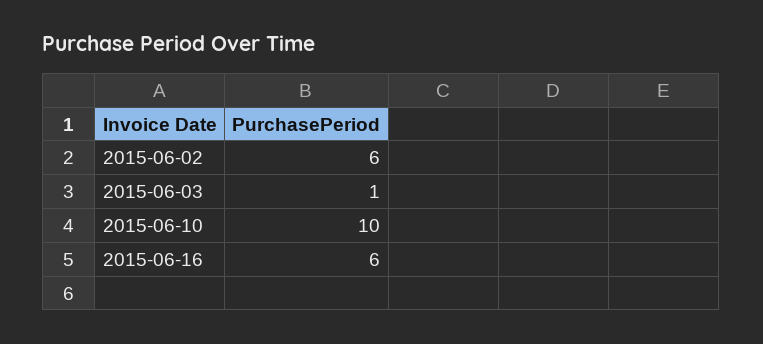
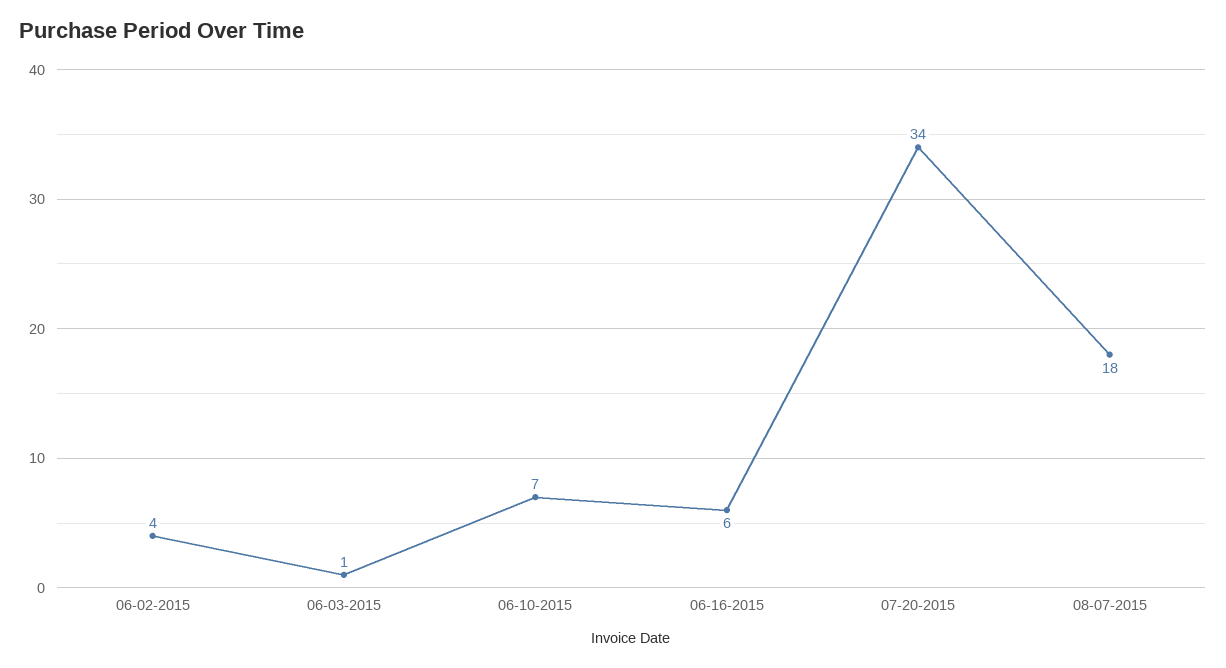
2015-06-02: 6 -> 4
2015-06-10: 10 -> 7
07-20-2015: none -> 34
08-07-2015: none -> 18

